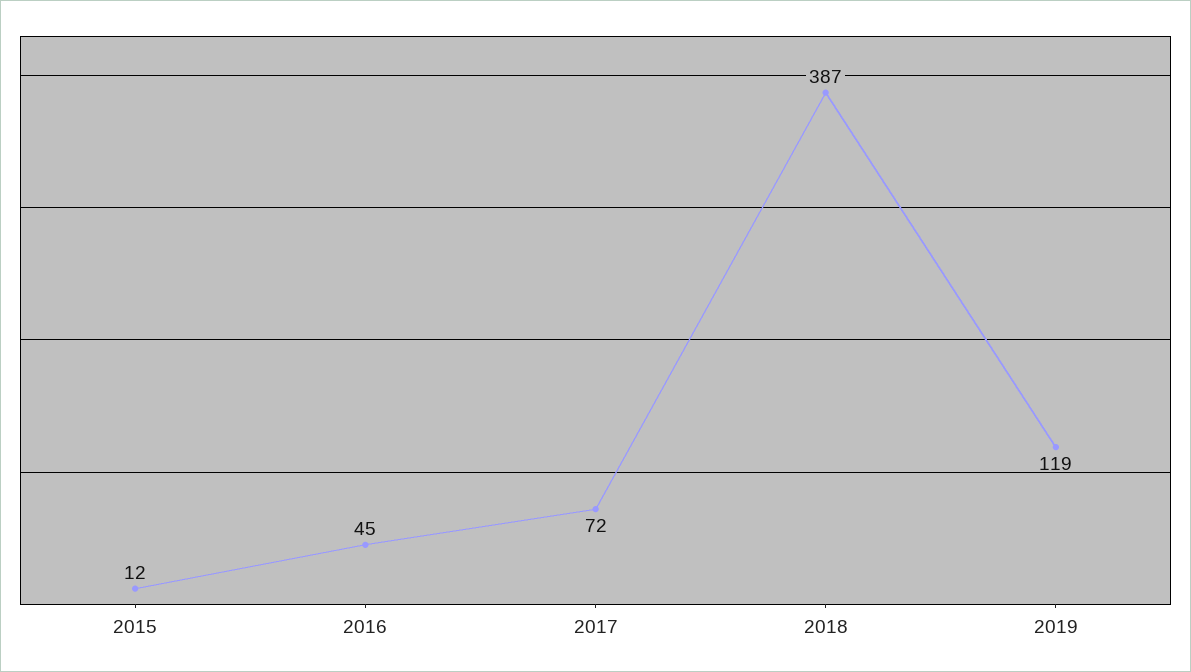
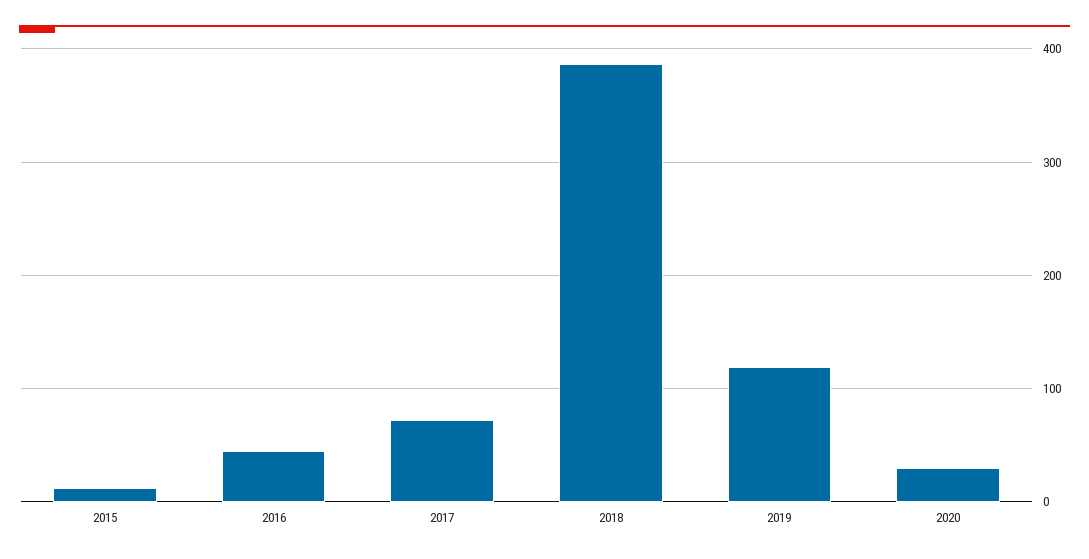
2020: none -> 30

